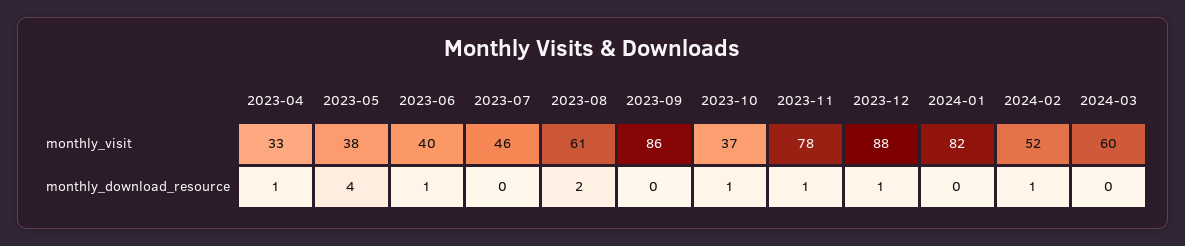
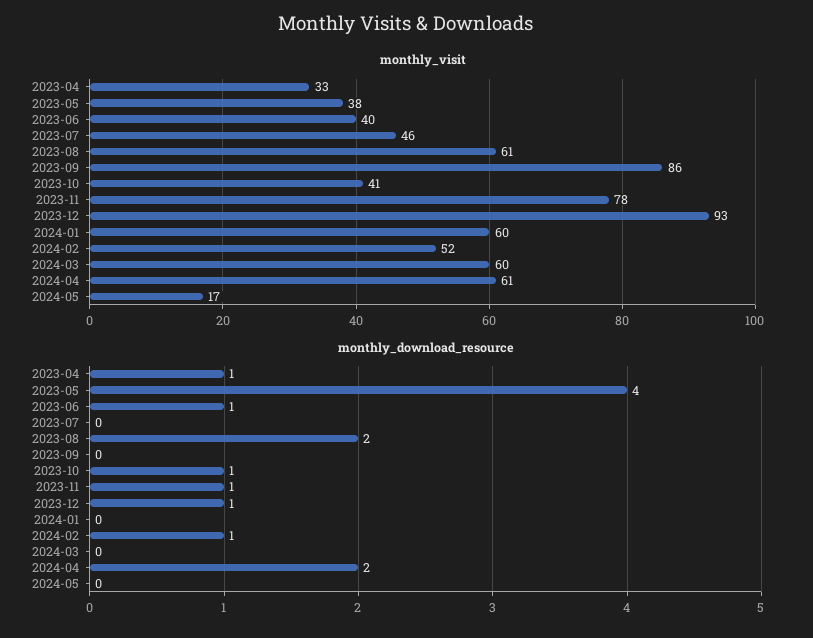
monthly_visit, 2023-10: 37 -> 41
monthly_visit, 2023-12: 88 -> 93
monthly_visit, 2024-01: 82 -> 60
monthly_visit, 2024-04: none -> 61
monthly_visit, 2024-05: none -> 17
monthly_download_resource, 2024-04: none -> 2
monthly_download_resource, 2024-05: none -> 0

